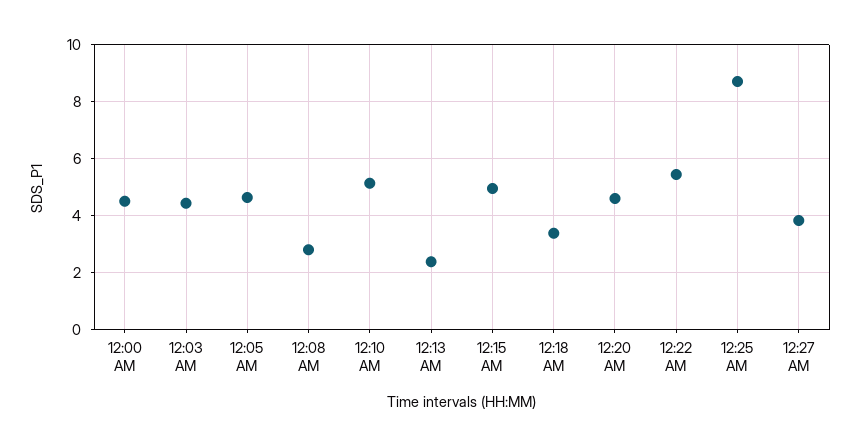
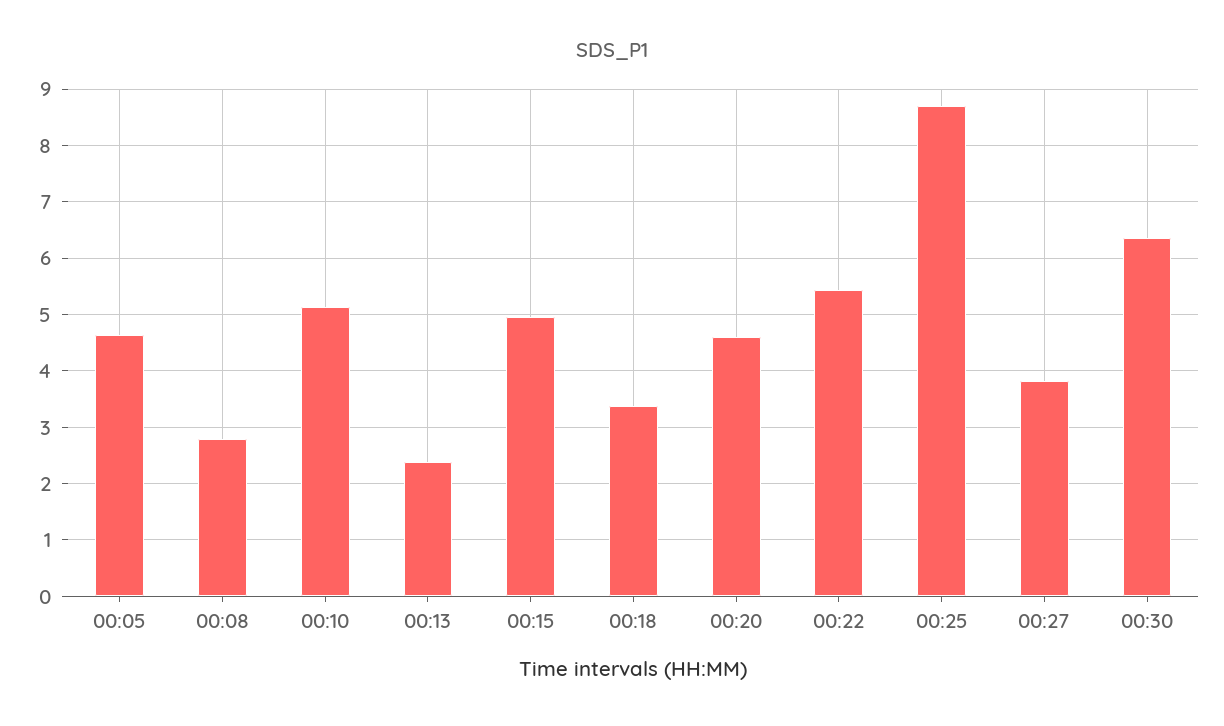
12:00 AM: 4.5 -> none
12:03 AM: 4.5 -> none
00:30: none -> 6.4

